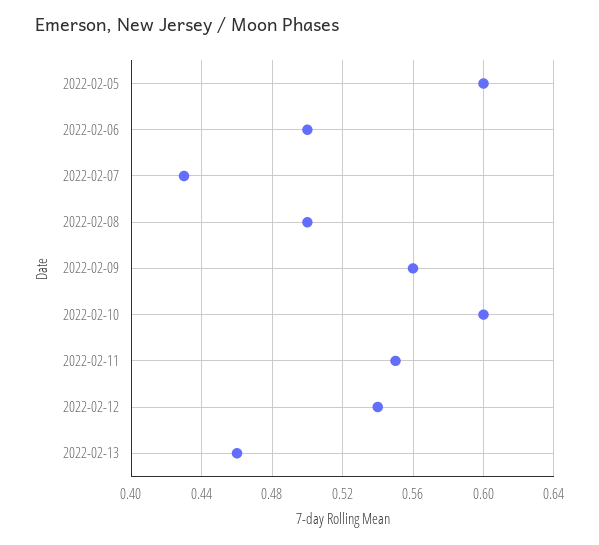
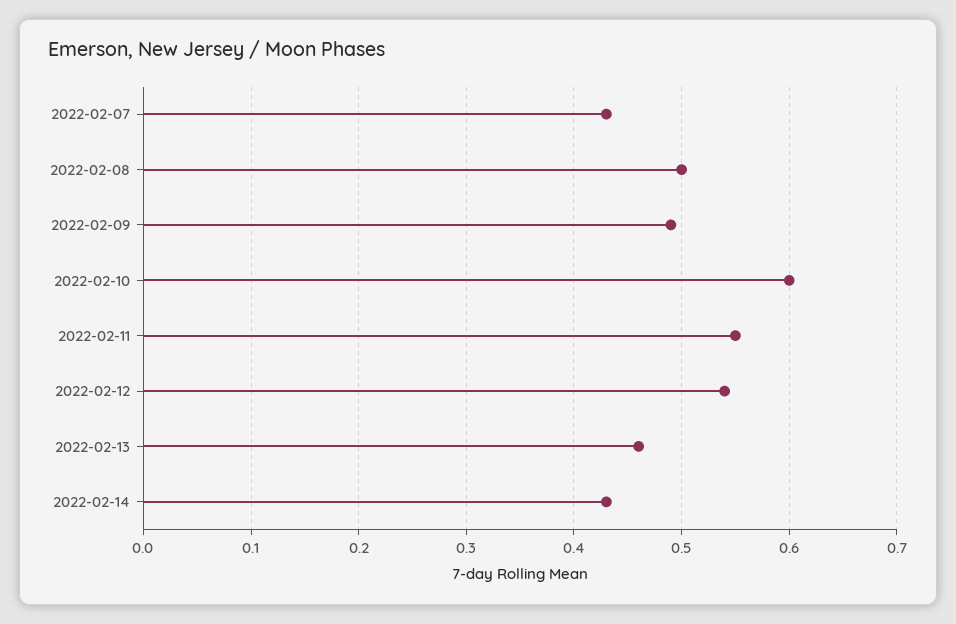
2022-02-05: 0.6 -> none
2022-02-06: 0.5 -> none
2022-02-09: 0.56 -> 0.49
2022-02-14: none -> 0.43

